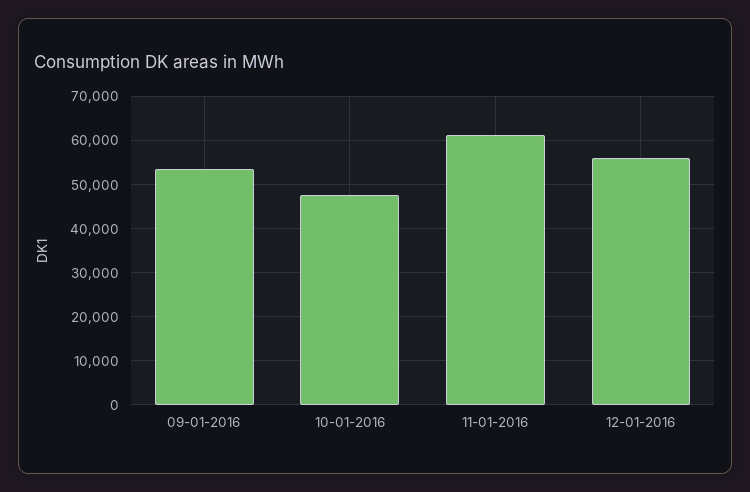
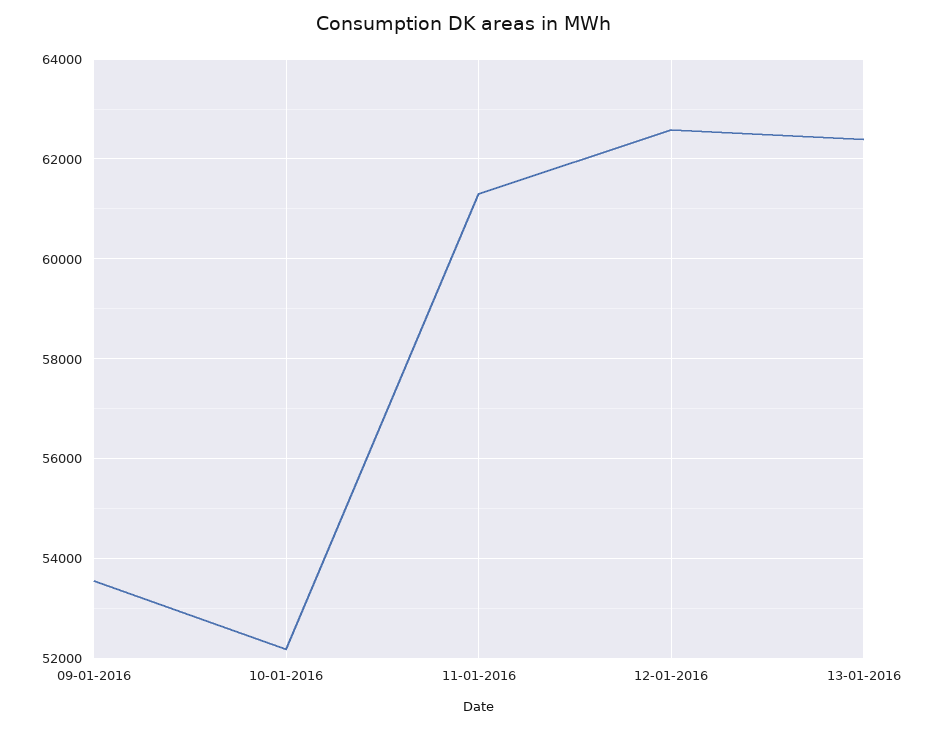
10-01-2016: 48000 -> 52200
12-01-2016: 56000 -> 62600
13-01-2016: none -> 62400

